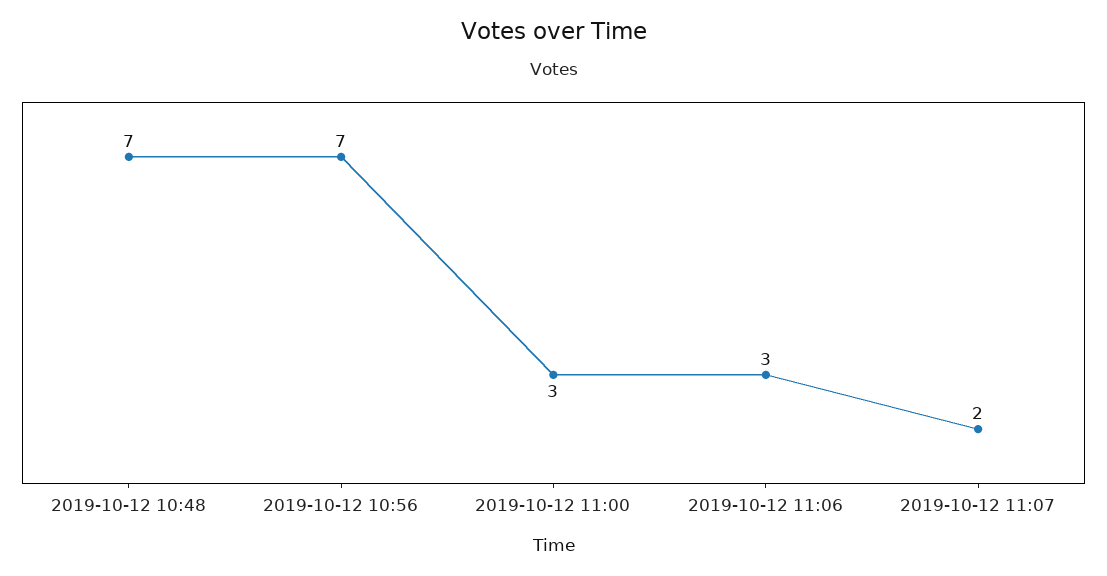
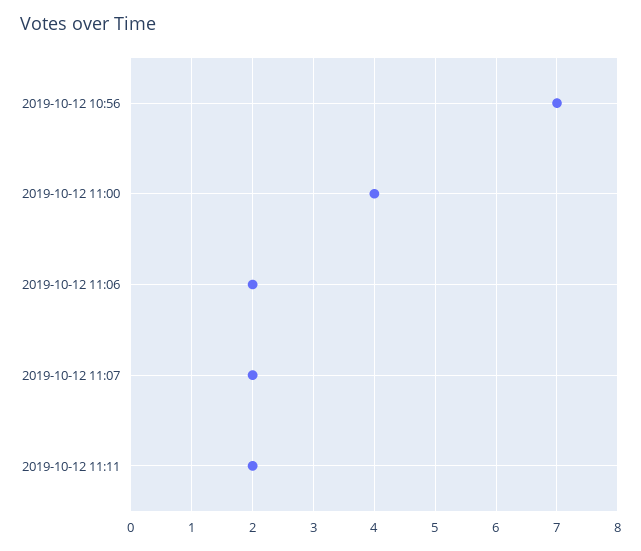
2019-10-12 10:48: 7 -> none
2019-10-12 11:00: 3 -> 4
2019-10-12 11:06: 3 -> 2
2019-10-12 11:11: none -> 2

